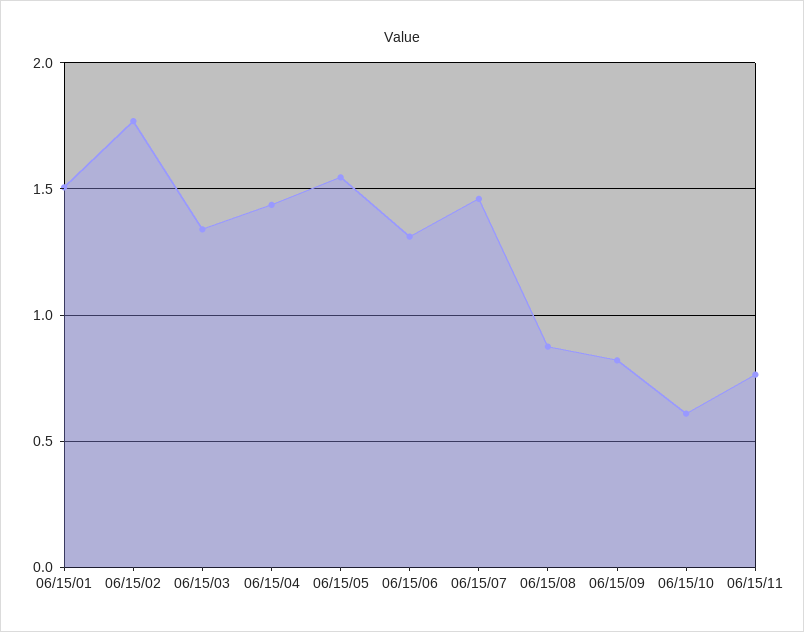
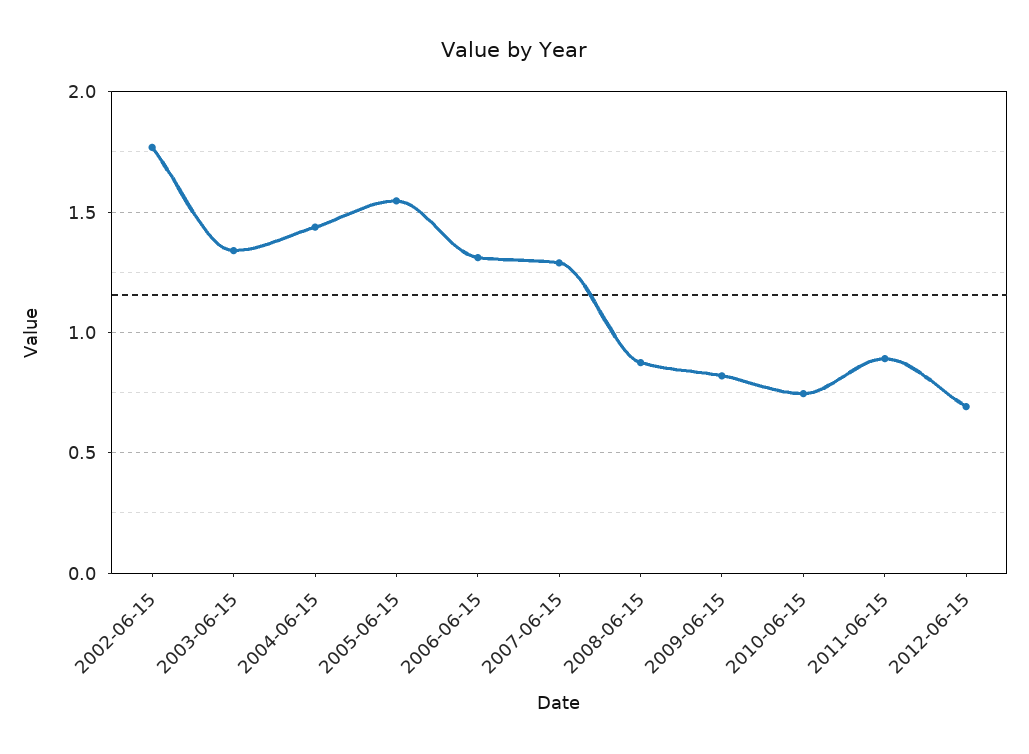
06/15/01: 1.5 -> none
06/15/07: 1.45 -> 1.3
06/15/10: 0.6 -> 0.75
06/15/11: 0.75 -> 0.9
2012-06-15: none -> 0.7

